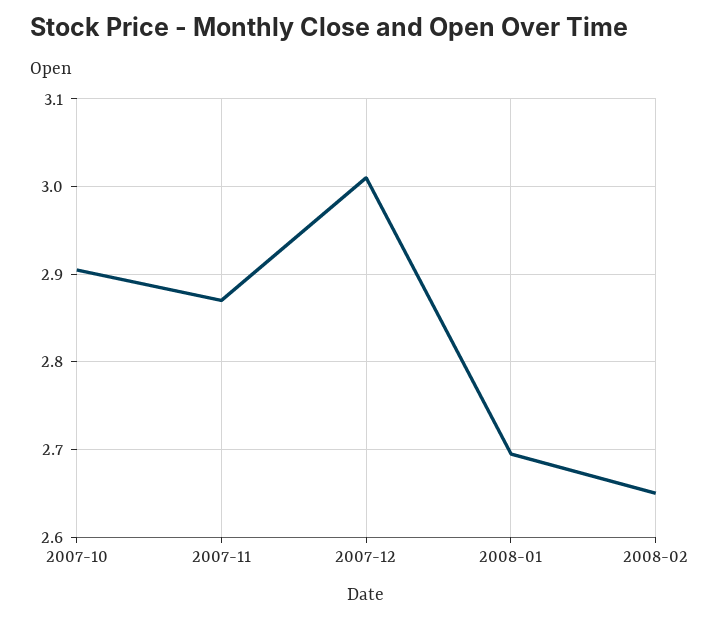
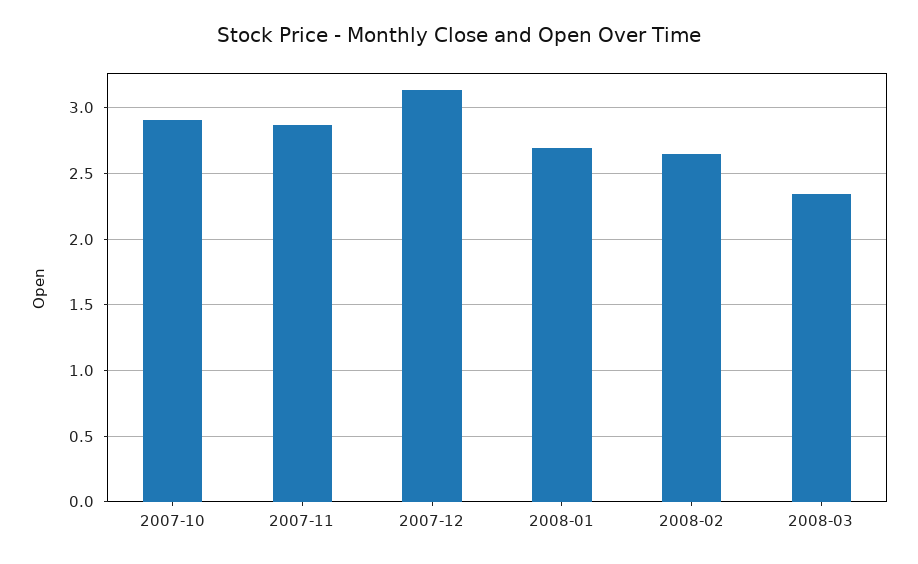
2007-12: 3.01 -> 3.15
2008-03: none -> 2.35

